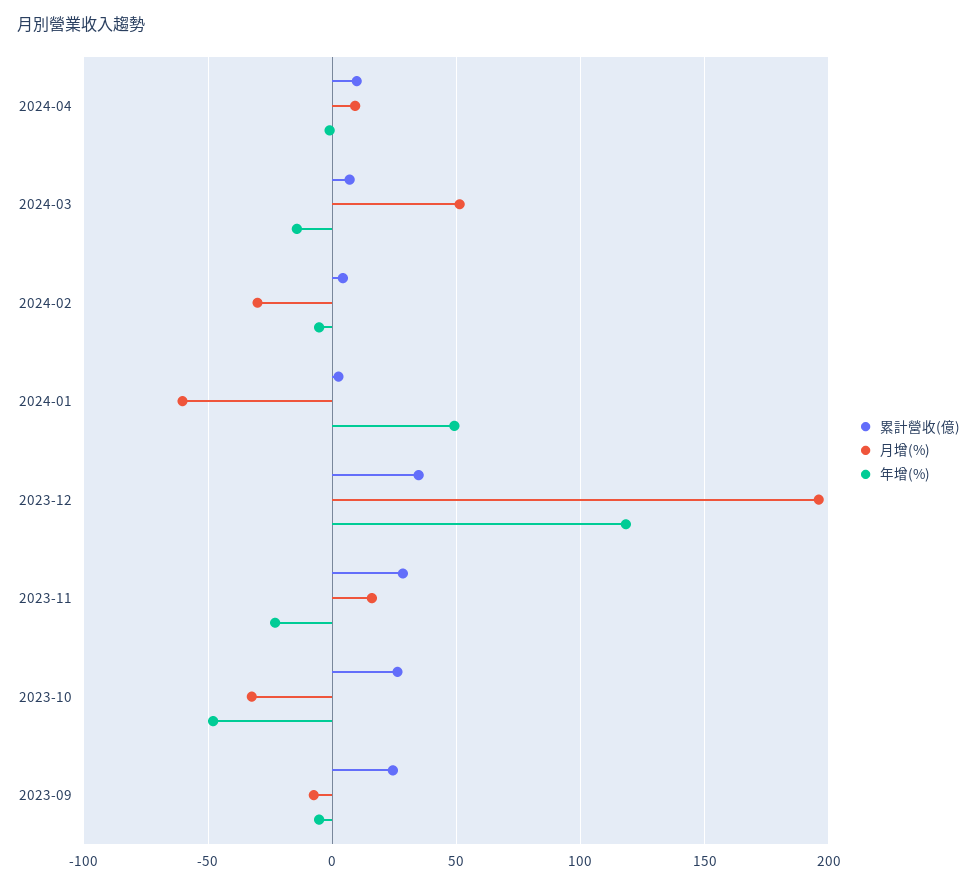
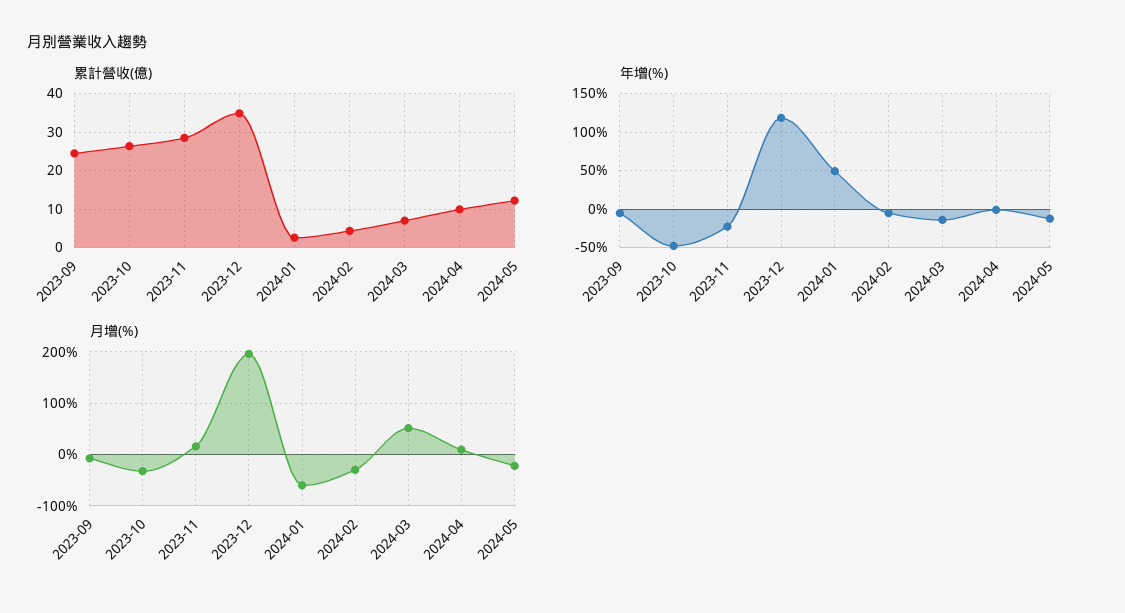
累計營收(億), 2024-05: none -> 12
年增(%), 2024-05: none -> -10
月增(%), 2024-05: none -> -20

